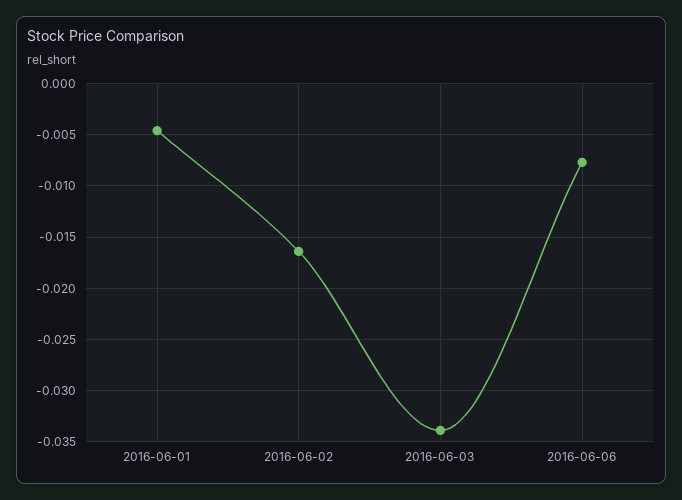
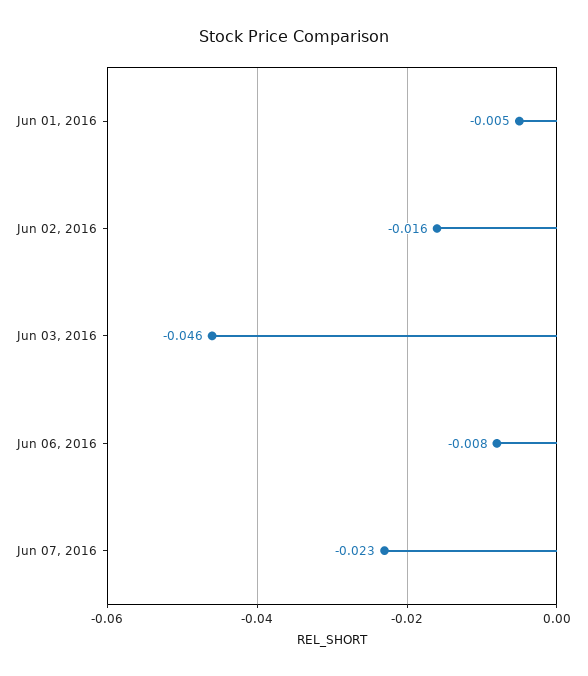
2016-06-03: -0.034 -> -0.046
Jun 07, 2016: none -> -0.023

